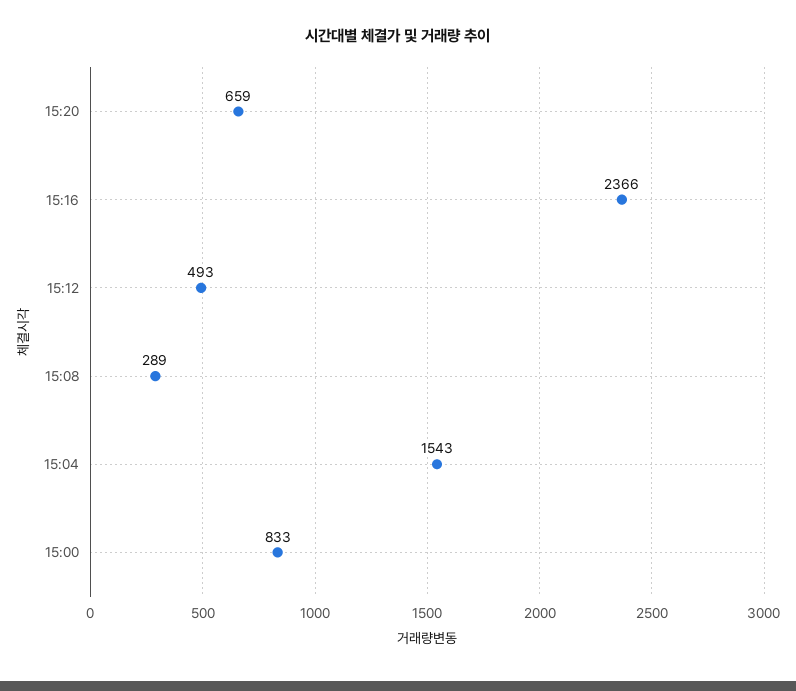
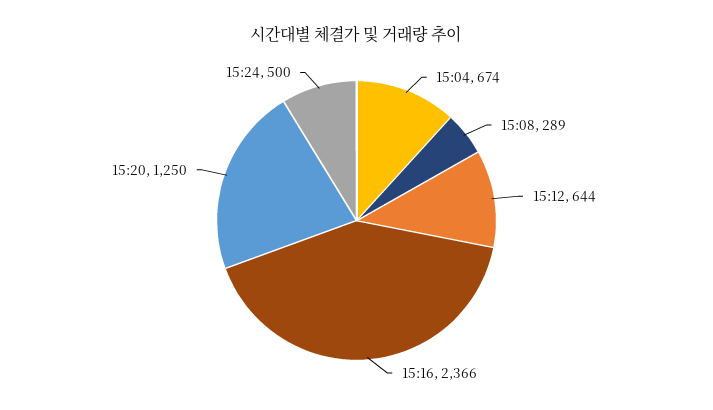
15:20: 659 -> 1250
15:12: 493 -> 644
15:04: 1543 -> 674
15:00: 833 -> none
15:24: none -> 500

